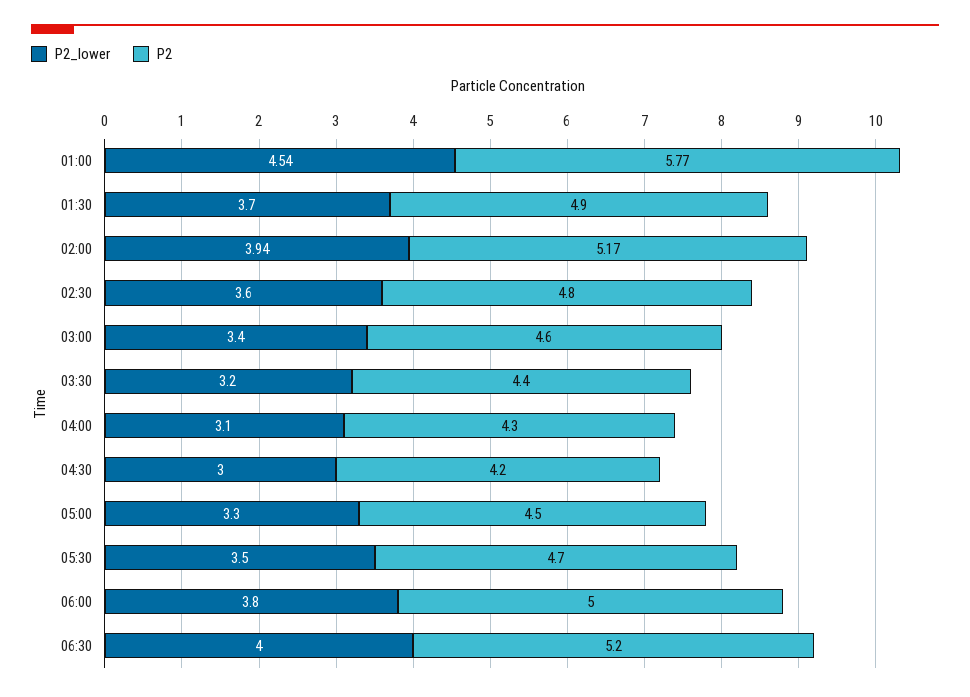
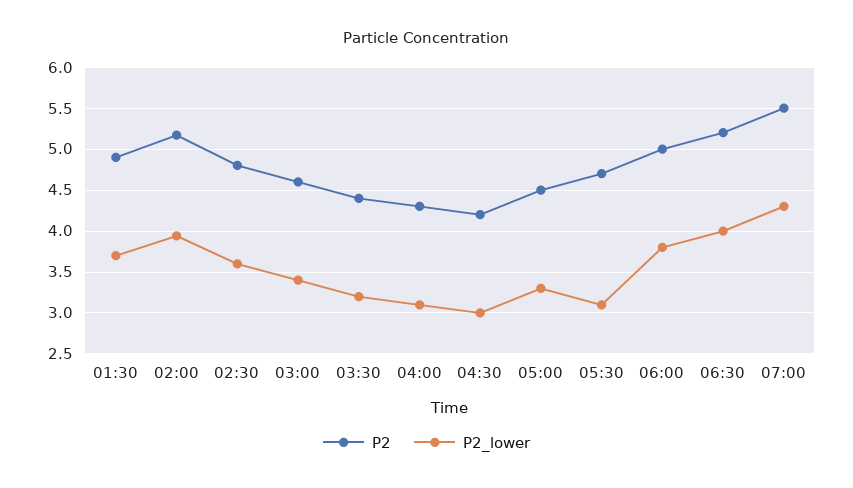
P2_lower, 01:00: 4.54 -> none
P2, 01:00: 5.77 -> none
P2_lower, 05:30: 3.5 -> 3.1
P2, 07:00: none -> 5.5
P2_lower, 07:00: none -> 4.3

